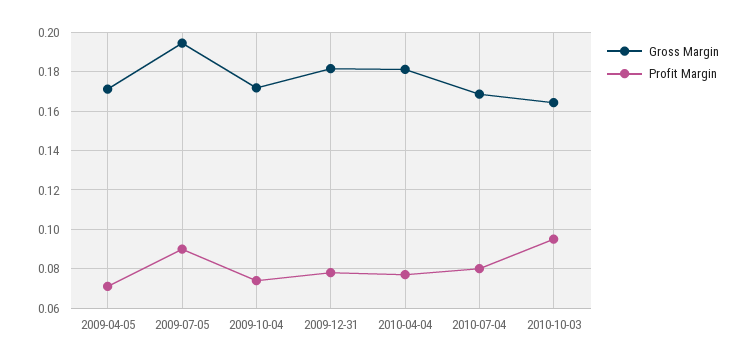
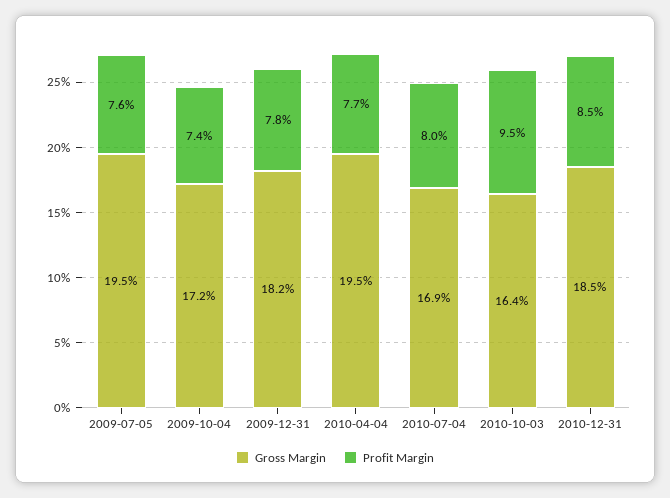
Gross Margin, 2009-04-05: 0.17 -> none
Profit Margin, 2009-04-05: 0.07 -> none
Profit Margin, 2009-07-05: 0.09 -> 0.076
Gross Margin, 2010-04-04: 0.18 -> 0.195
Gross Margin, 2010-12-31: none -> 0.185
Profit Margin, 2010-12-31: none -> 0.085

